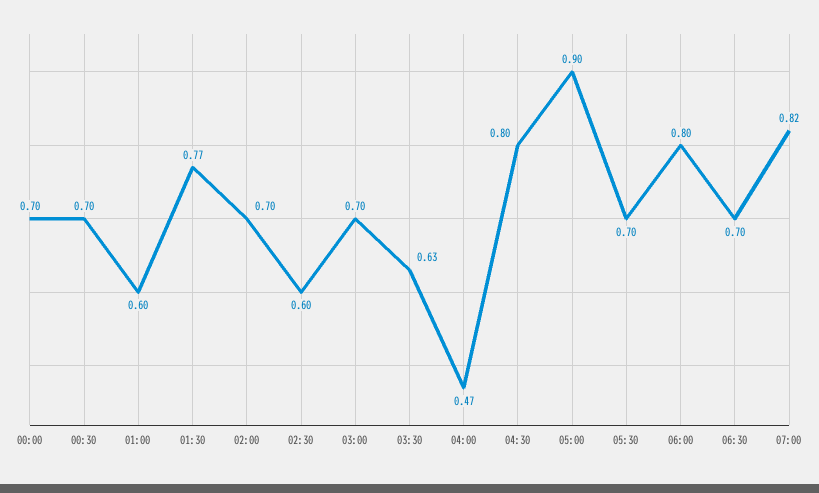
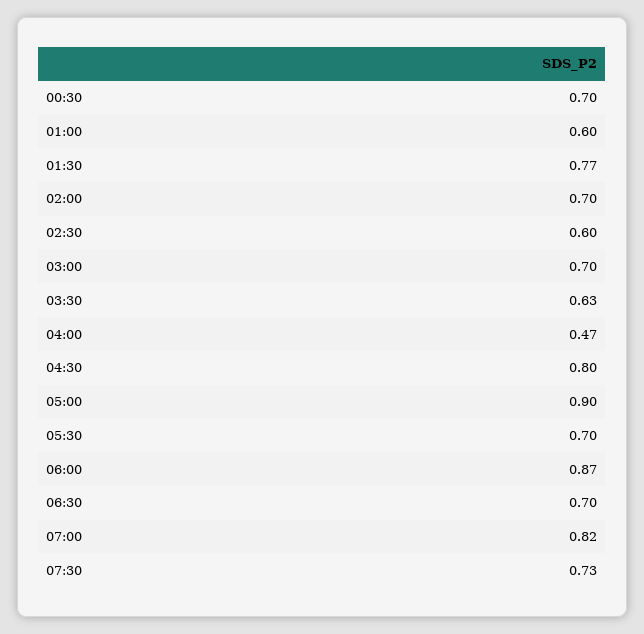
00:00: 0.7 -> none
06:00: 0.8 -> 0.87
07:30: none -> 0.73

